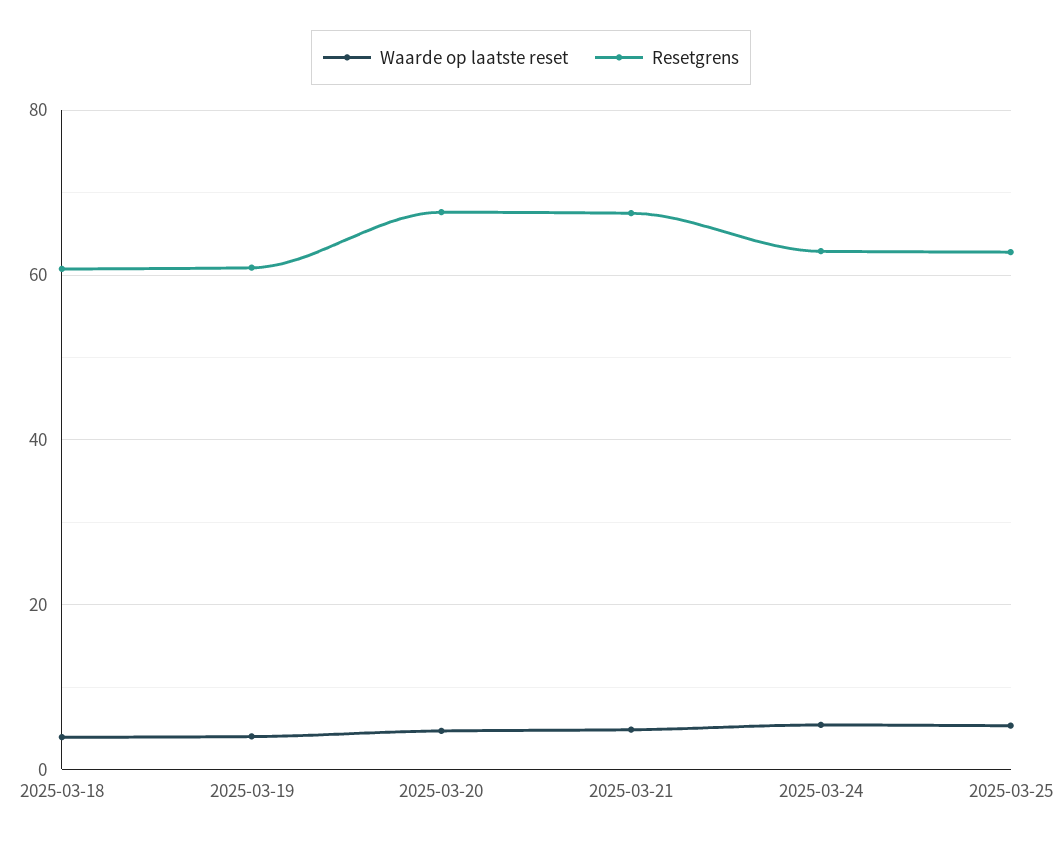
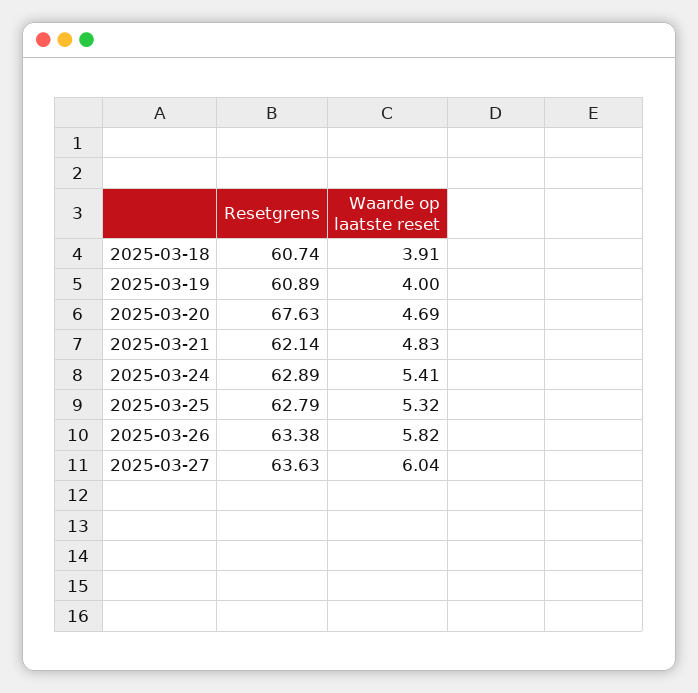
Resetgrens, 2025-03-21: 68 -> 62.14
Resetgrens, 2025-03-26: none -> 63.38
Waarde op laatste reset, 2025-03-26: none -> 5.82
Resetgrens, 2025-03-27: none -> 63.63
Waarde op laatste reset, 2025-03-27: none -> 6.04

